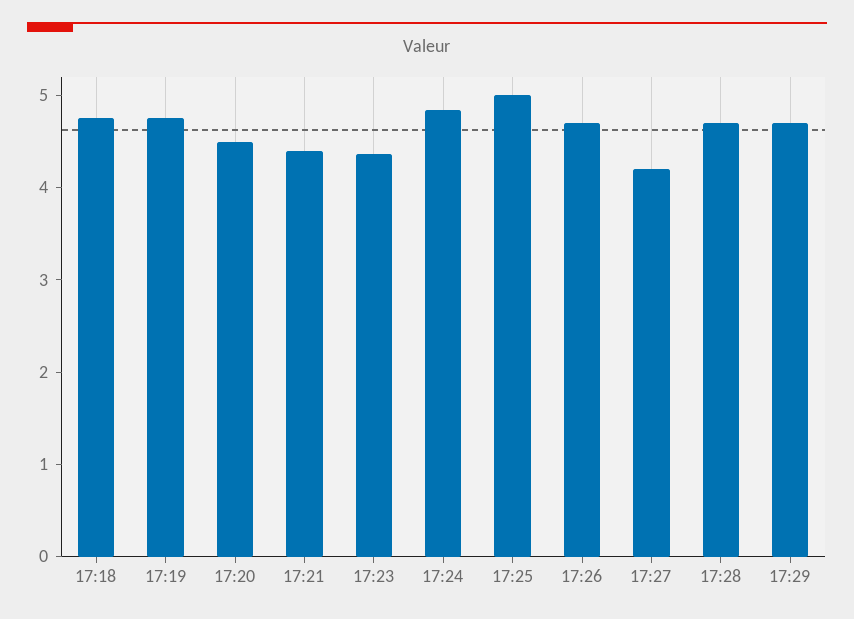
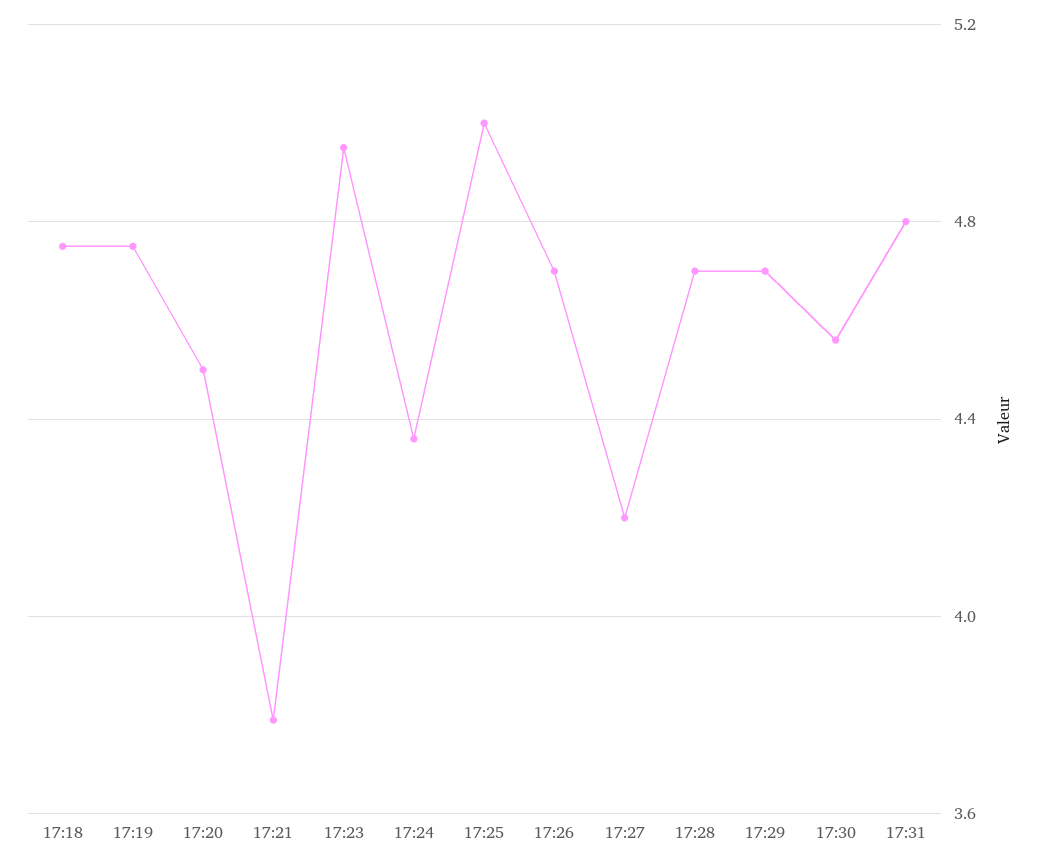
17:21: 4.4 -> 3.8
17:23: 4.4 -> 4.95
17:24: 4.8 -> 4.35
17:30: none -> 4.55
17:31: none -> 4.8

